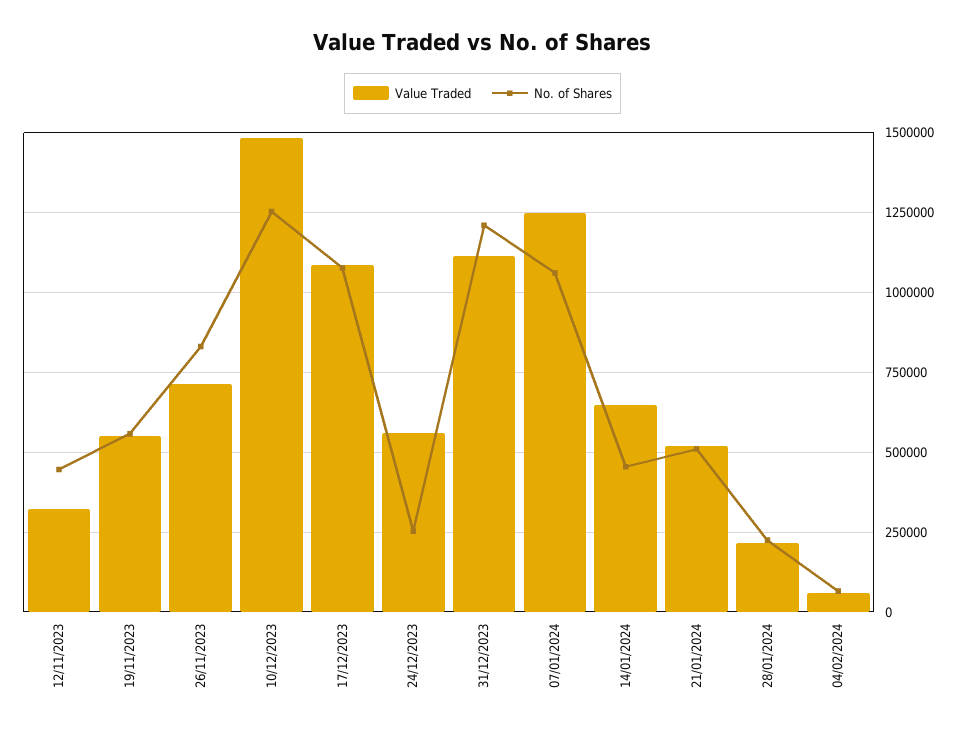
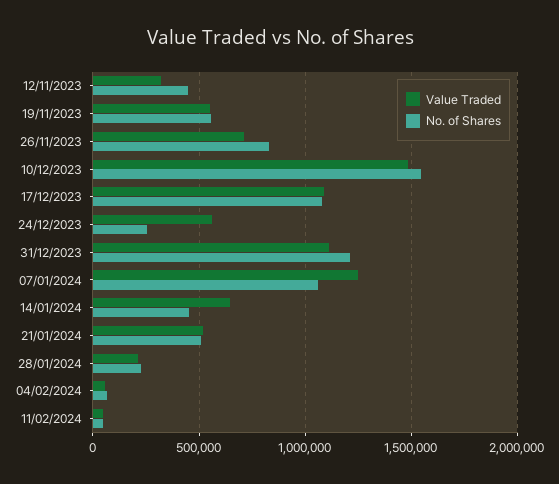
No. of Shares, 10/12/2023: 1250000 -> 1550000
Value Traded, 11/02/2024: none -> 50000
No. of Shares, 11/02/2024: none -> 50000

